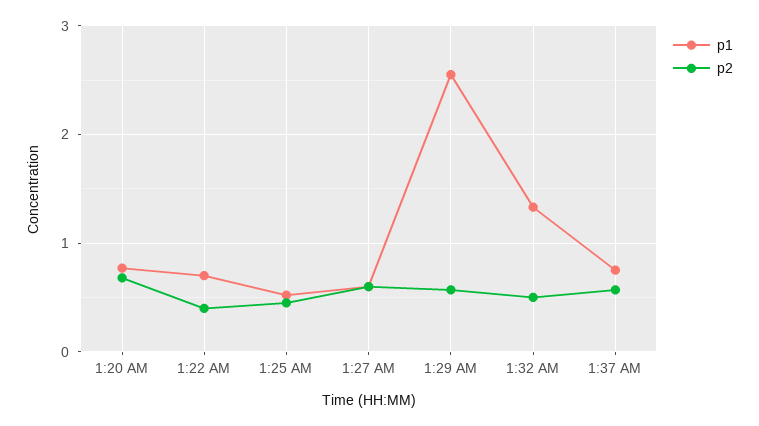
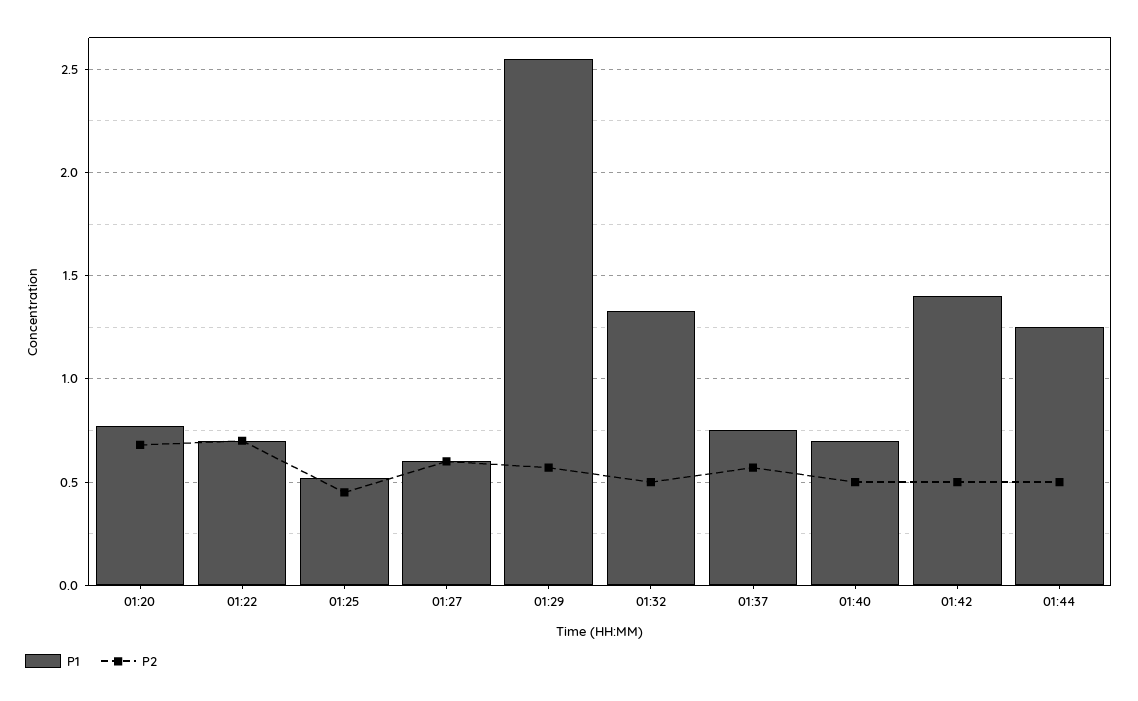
p2, 1:22 AM: 0.4 -> 0.7
p1, 01:40: none -> 0.7
p2, 01:40: none -> 0.5
p1, 01:42: none -> 1.4
p2, 01:42: none -> 0.5
p1, 01:44: none -> 1.25
p2, 01:44: none -> 0.5

